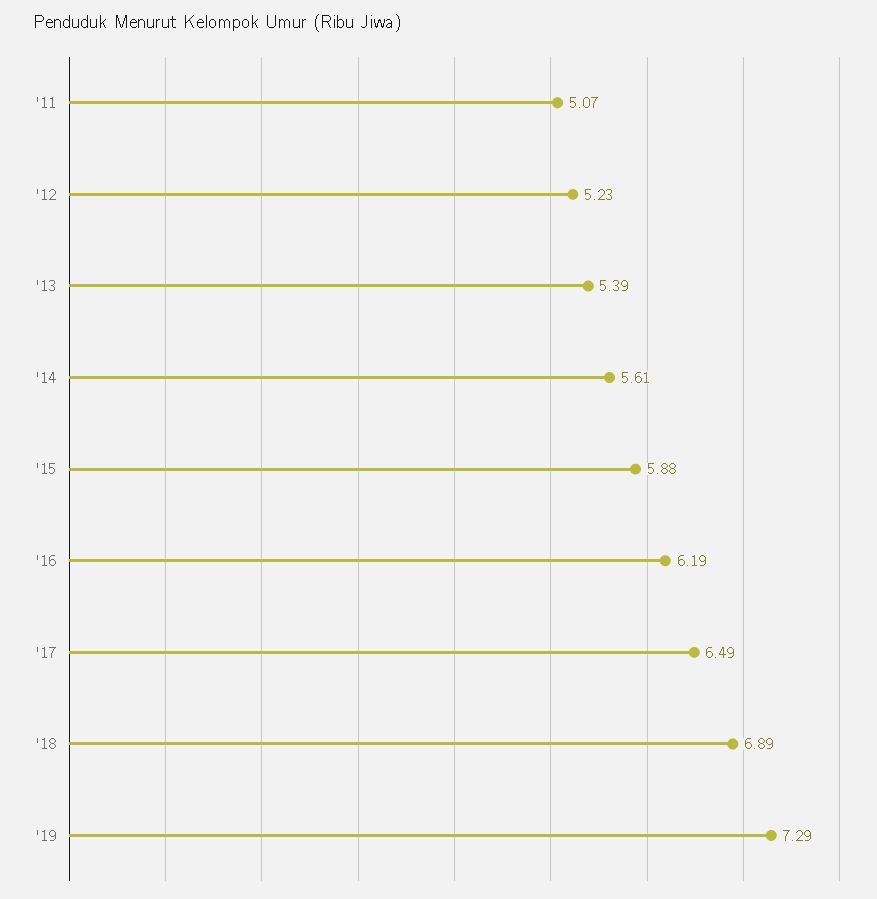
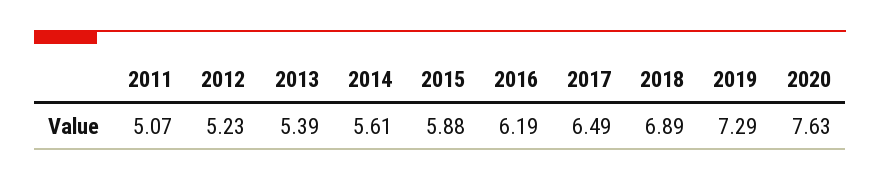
2020: none -> 7.63

